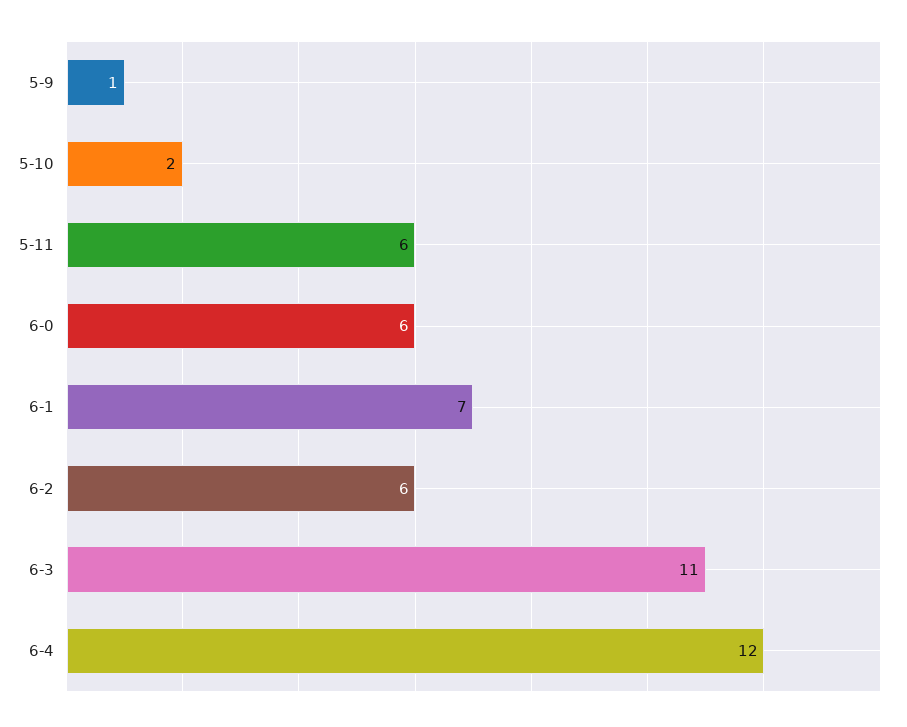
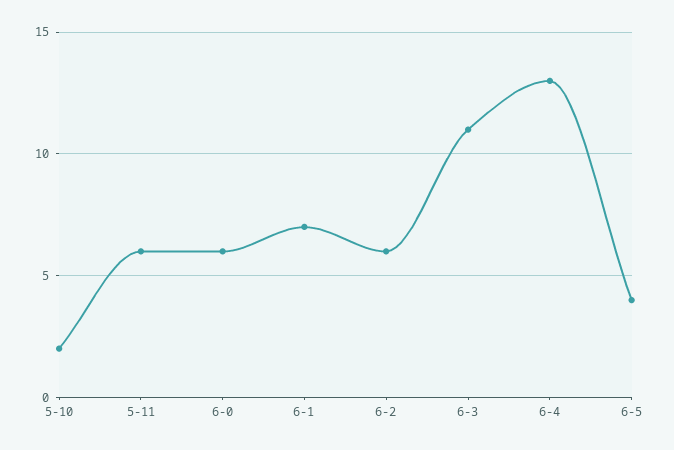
5-9: 1 -> none
6-4: 12 -> 13
6-5: none -> 4

